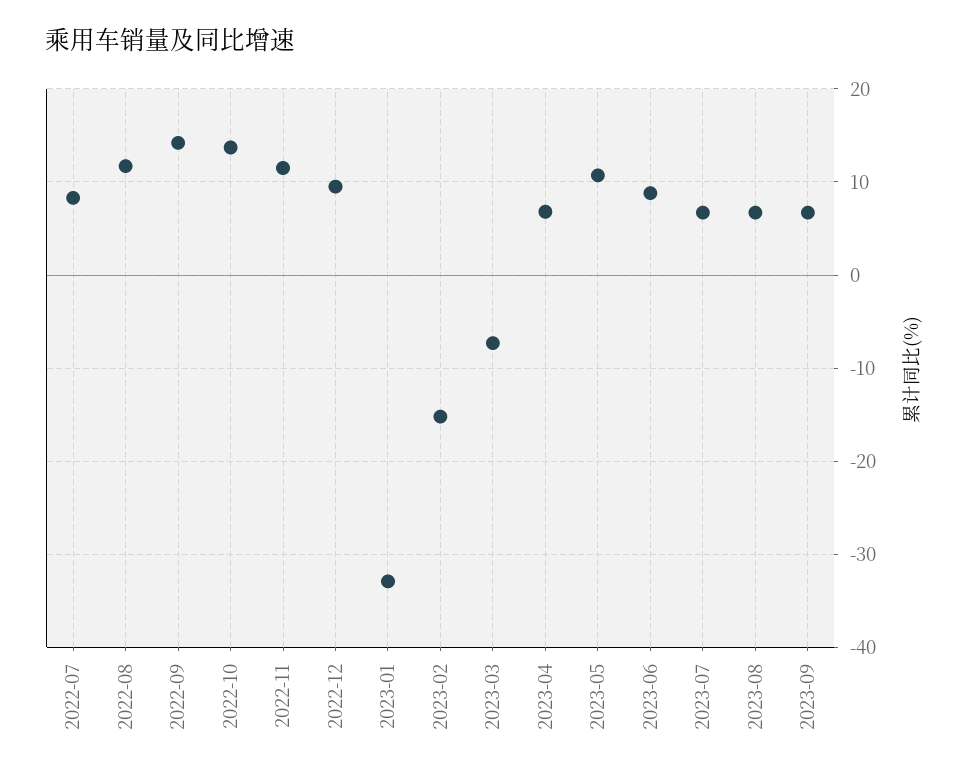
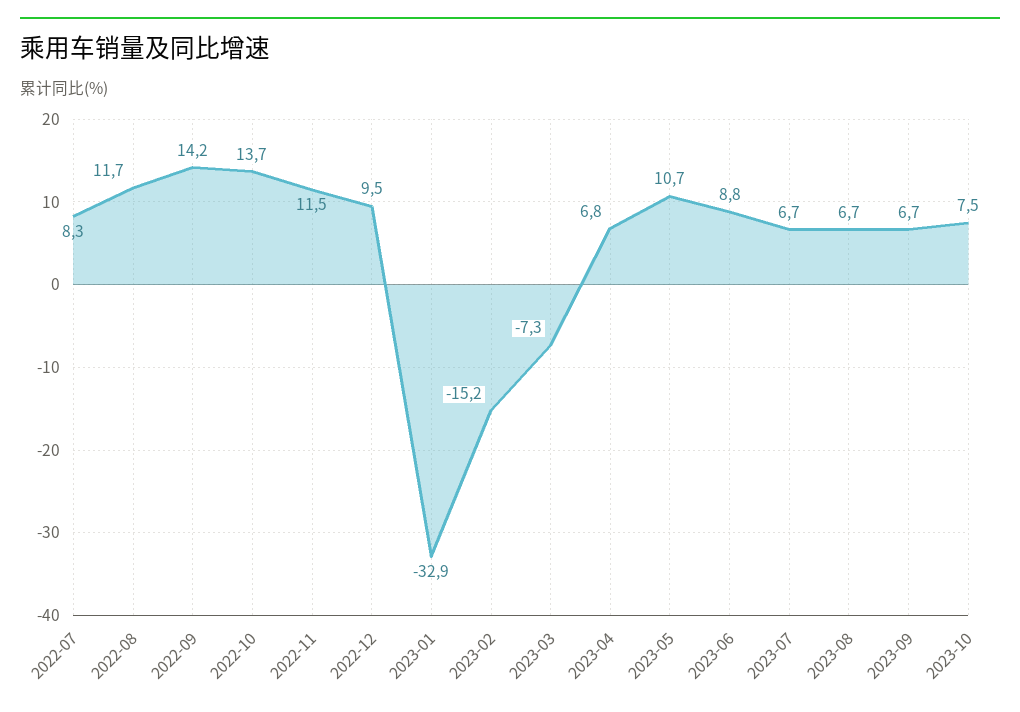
2023-10: none -> 7.5

